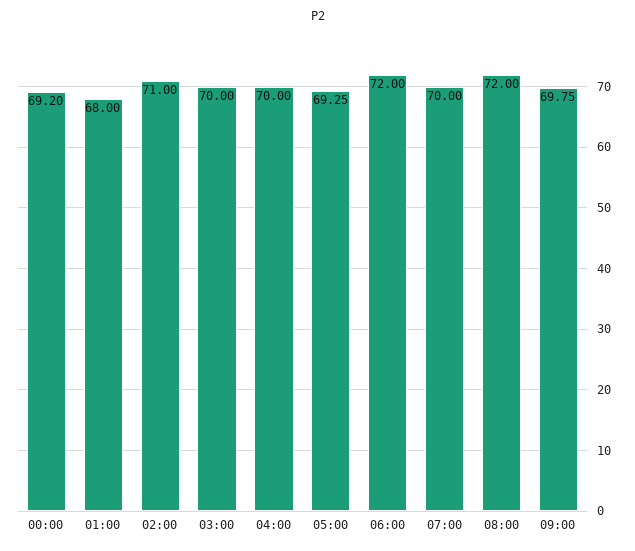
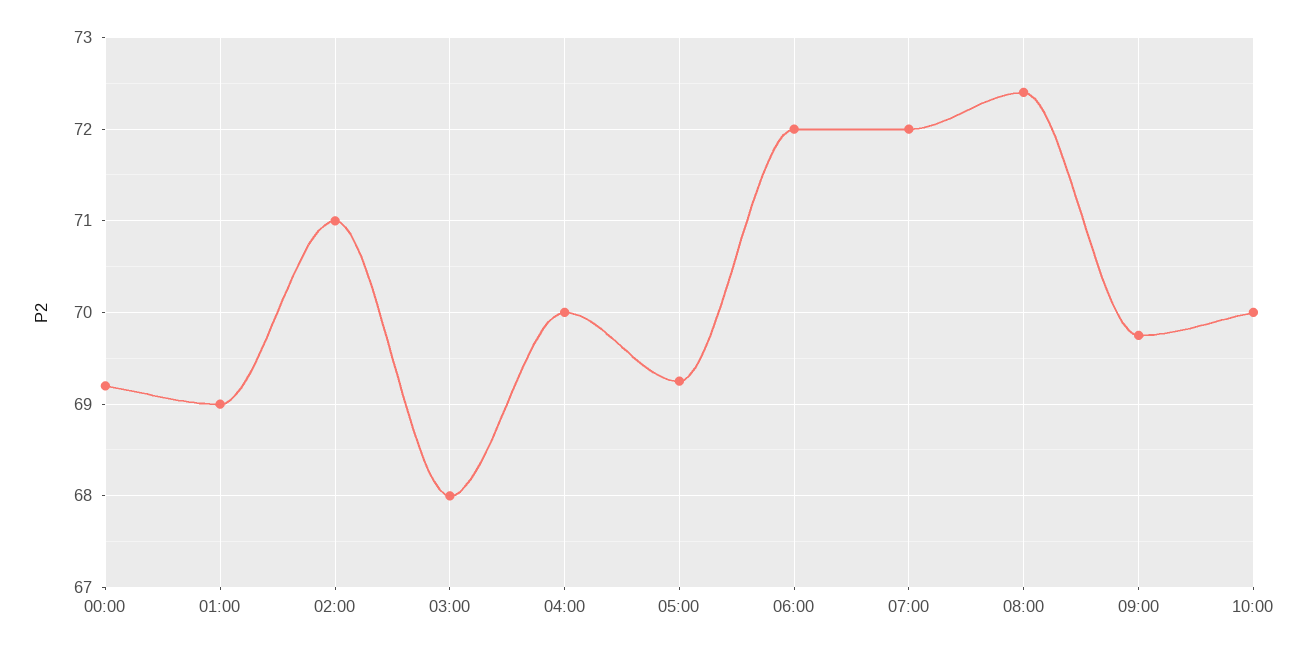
01:00: 68 -> 69
03:00: 70 -> 68
07:00: 70 -> 72
08:00: 72 -> 72.4
10:00: none -> 70

